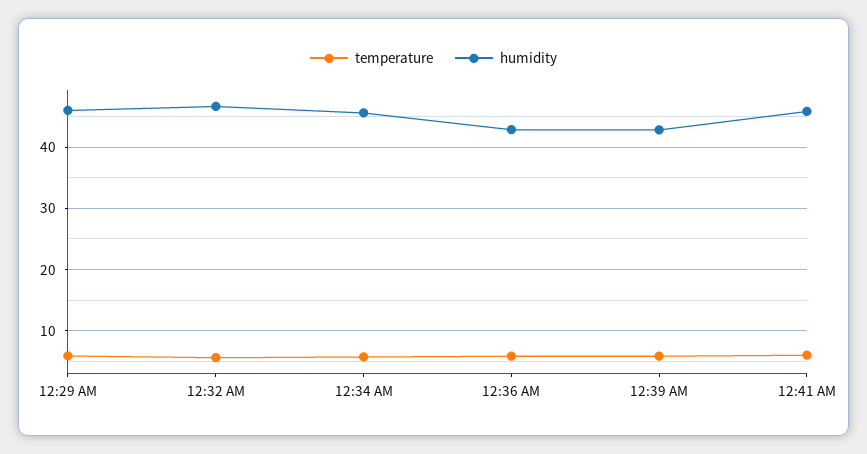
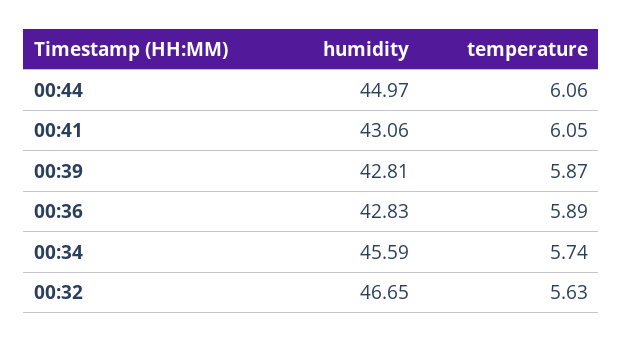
temperature, 12:29 AM: 6 -> none
humidity, 12:29 AM: 46 -> none
humidity, 12:41 AM: 46 -> 43.06
humidity, 00:44: none -> 44.97
temperature, 00:44: none -> 6.06

